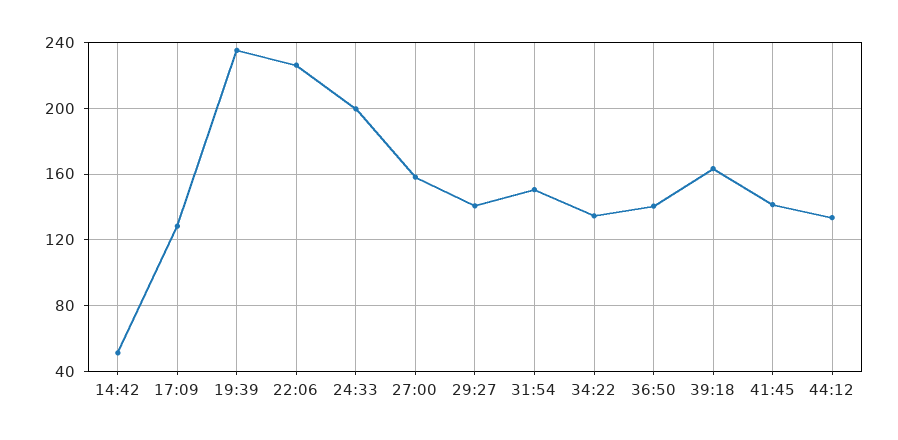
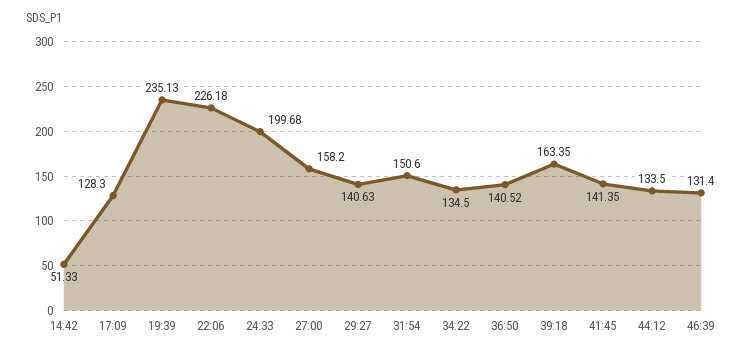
46:39: none -> 131.4

